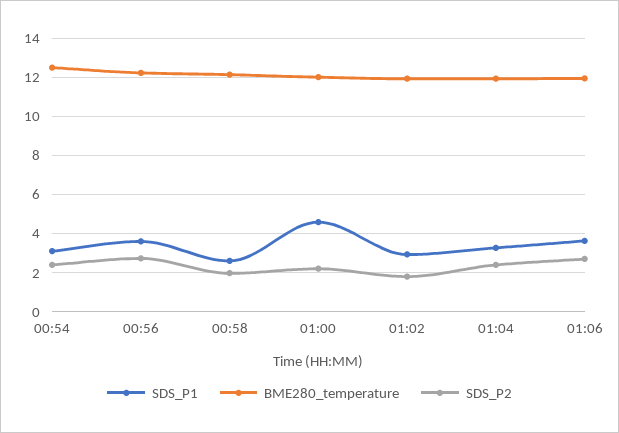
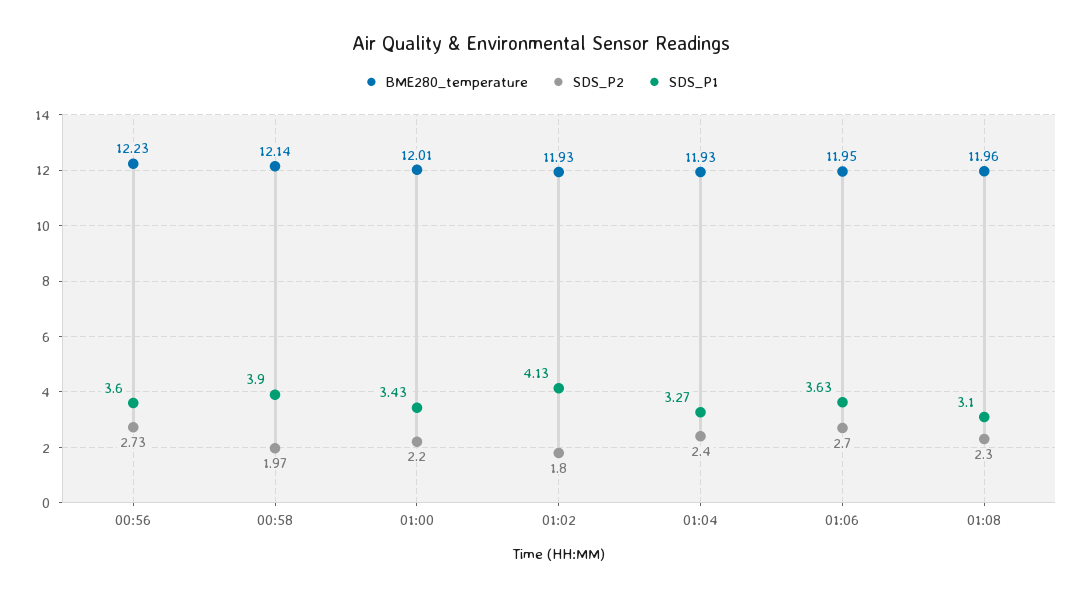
SDS_P1, 00:54: 3 -> none
BME280_temperature, 00:54: 12.5 -> none
SDS_P2, 00:54: 2.5 -> none
SDS_P1, 00:58: 2.5 -> 3.9
SDS_P1, 01:00: 4.5 -> 3.43
SDS_P1, 01:02: 3 -> 4.13
BME280_temperature, 01:08: none -> 11.96
SDS_P2, 01:08: none -> 2.3
SDS_P1, 01:08: none -> 3.1

